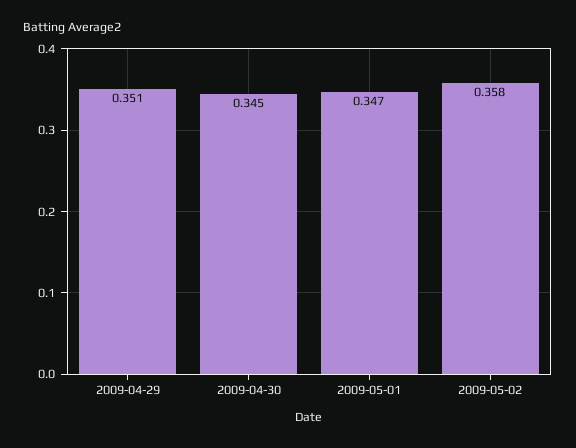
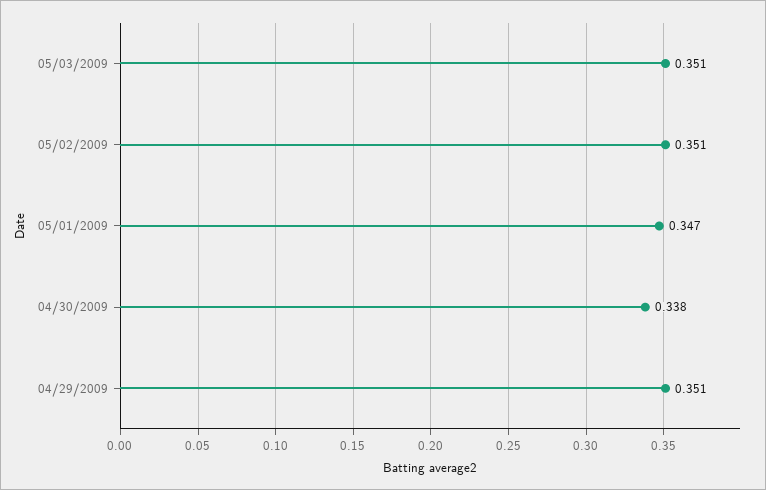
2009-04-30: 0.345 -> 0.338
2009-05-02: 0.358 -> 0.351
05/03/2009: none -> 0.351

